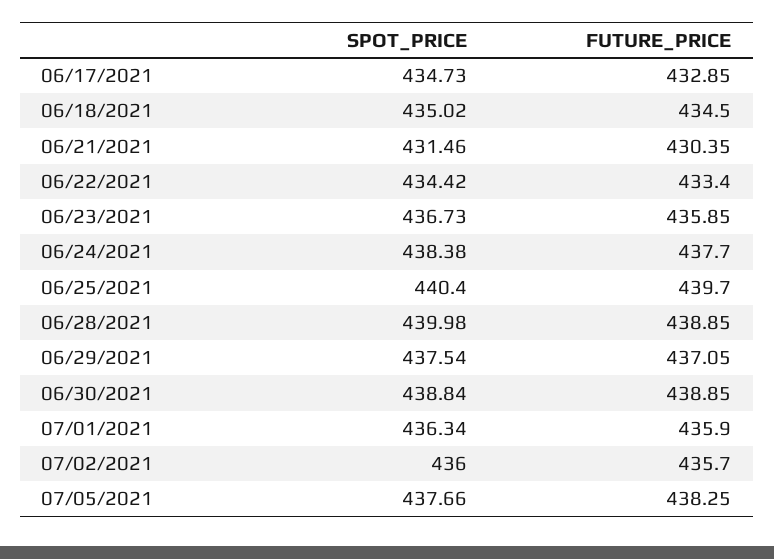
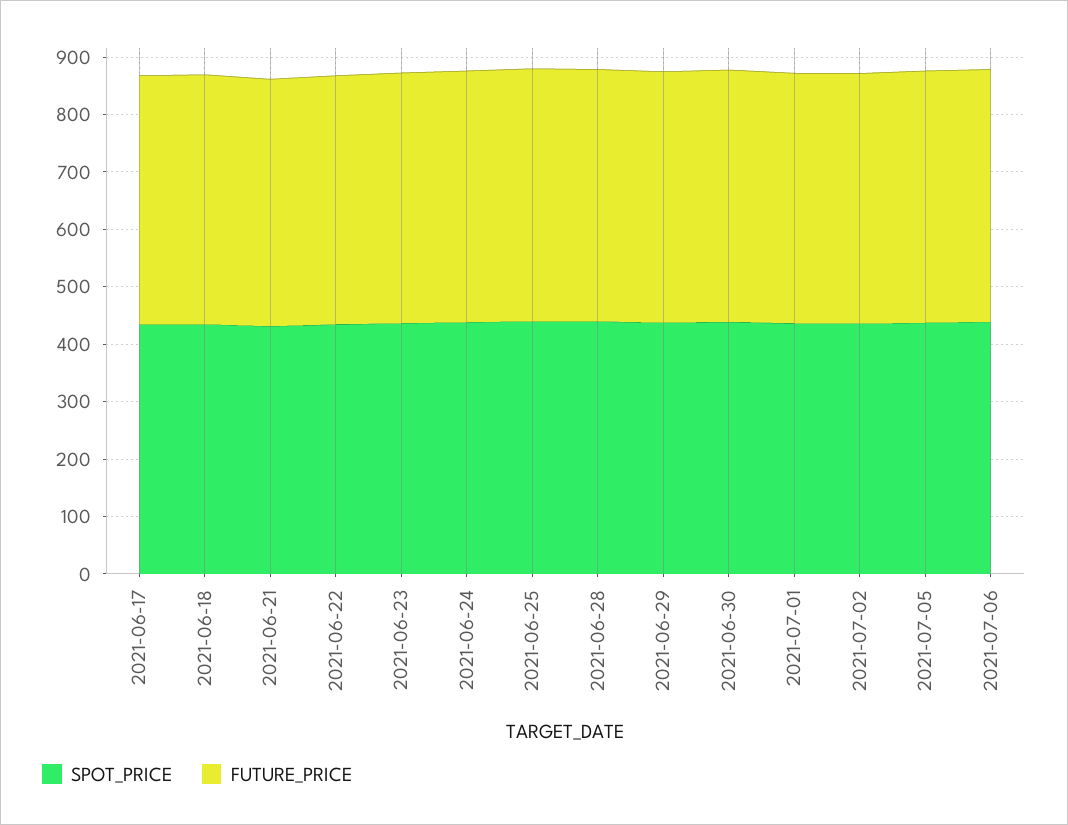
SPOT_PRICE, 2021-07-06: none -> 440
FUTURE_PRICE, 2021-07-06: none -> 440

